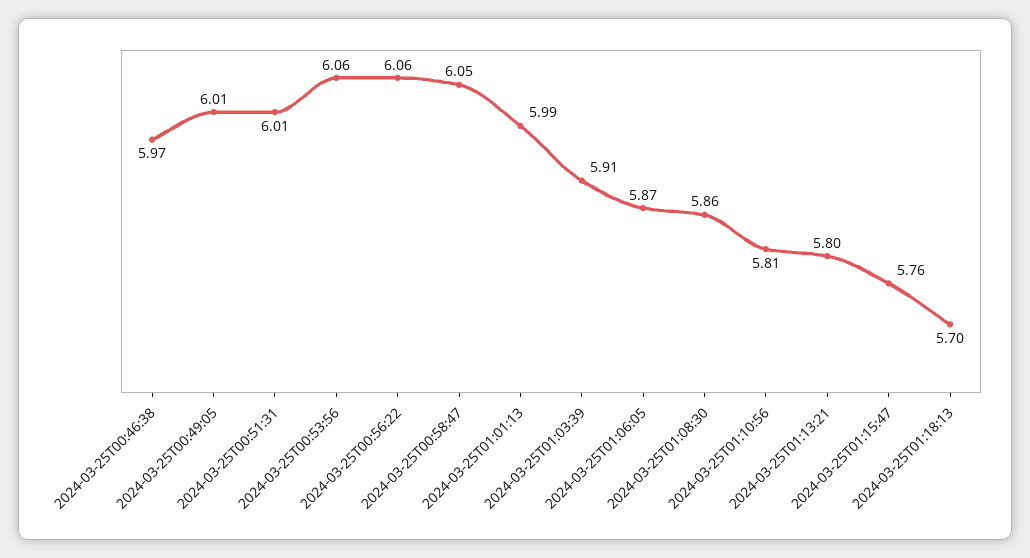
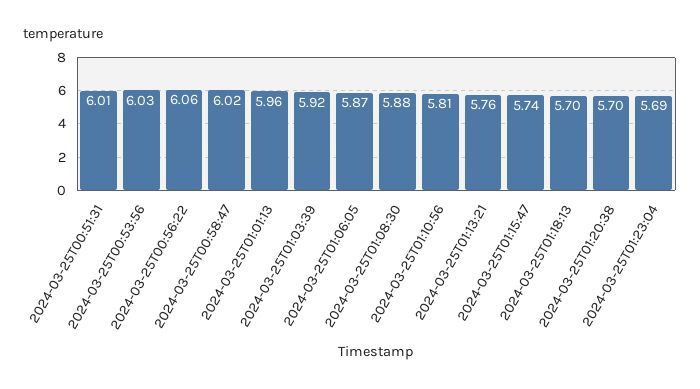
2024-03-25T00:46:38: 5.97 -> none
2024-03-25T00:49:05: 6.01 -> none
2024-03-25T00:53:56: 6.06 -> 6.03
2024-03-25T00:58:47: 6.05 -> 6.02
2024-03-25T01:01:13: 5.99 -> 5.96
2024-03-25T01:03:39: 5.91 -> 5.92
2024-03-25T01:08:30: 5.86 -> 5.88
2024-03-25T01:13:21: 5.8 -> 5.76
2024-03-25T01:15:47: 5.76 -> 5.74
2024-03-25T01:20:38: none -> 5.7
2024-03-25T01:23:04: none -> 5.69

